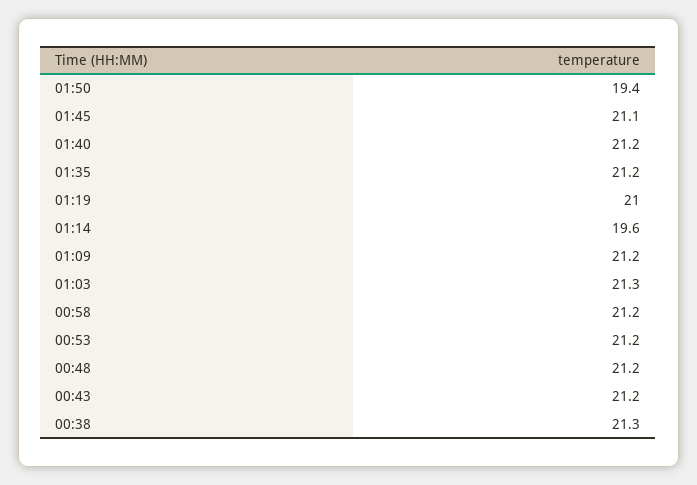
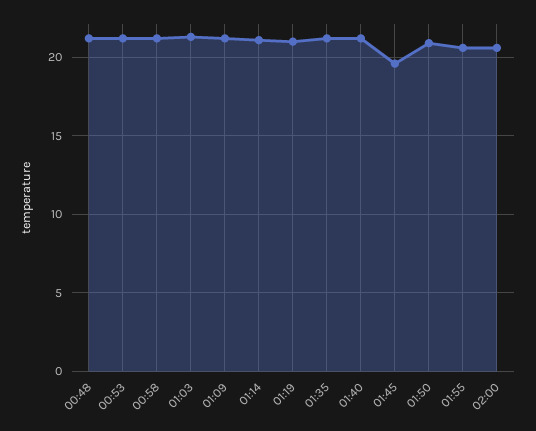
01:50: 19.4 -> 21
01:45: 21.1 -> 19.5
01:14: 19.6 -> 21
00:43: 21.2 -> none
00:38: 21.3 -> none
01:55: none -> 20.5
02:00: none -> 20.5

